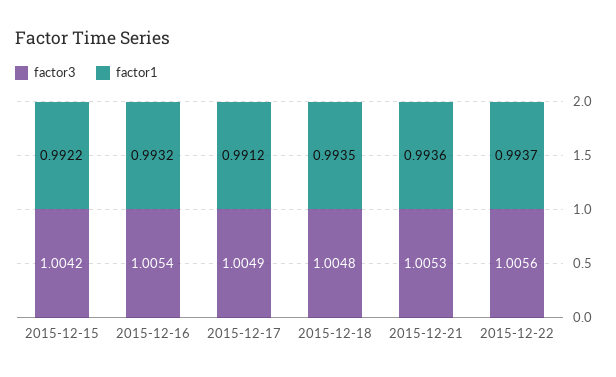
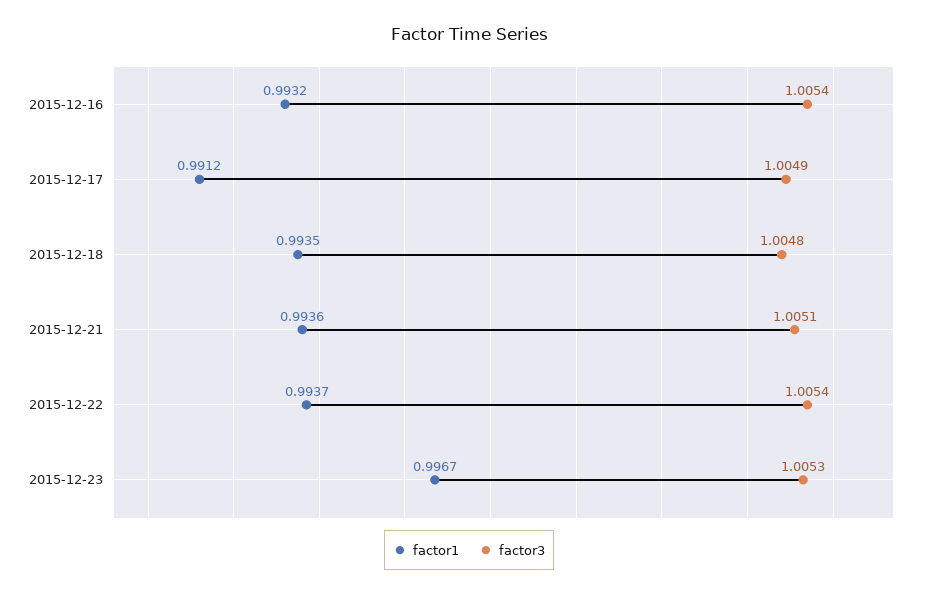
factor3, 2015-12-15: 1.0042 -> none
factor1, 2015-12-15: 0.9922 -> none
factor3, 2015-12-21: 1.0053 -> 1.0051
factor3, 2015-12-22: 1.0056 -> 1.0054
factor1, 2015-12-23: none -> 0.9967
factor3, 2015-12-23: none -> 1.0053

